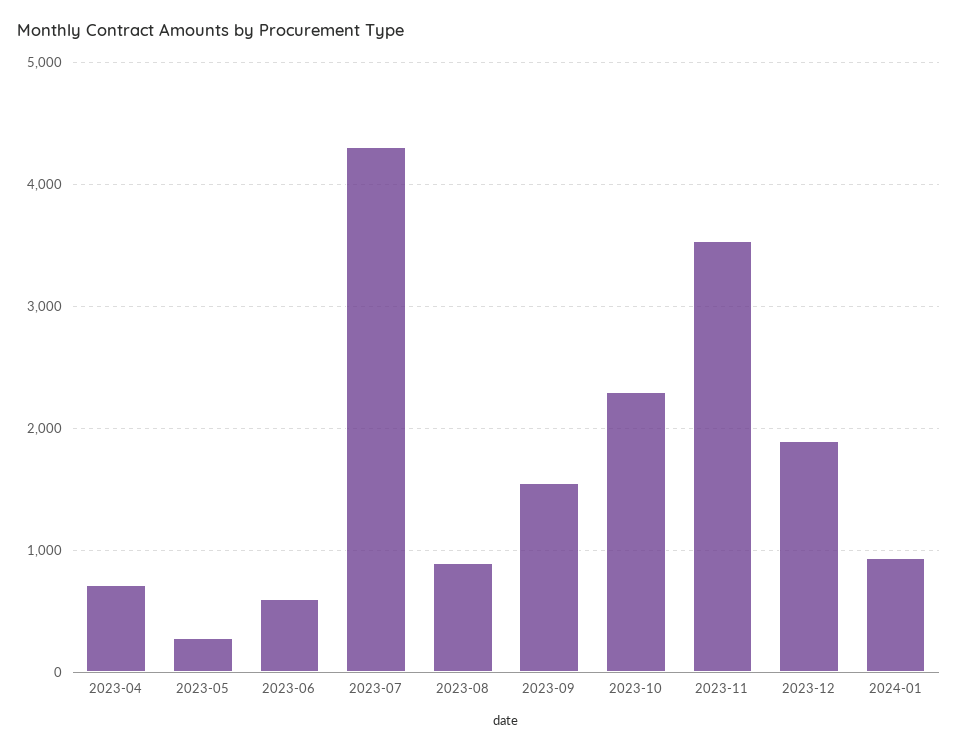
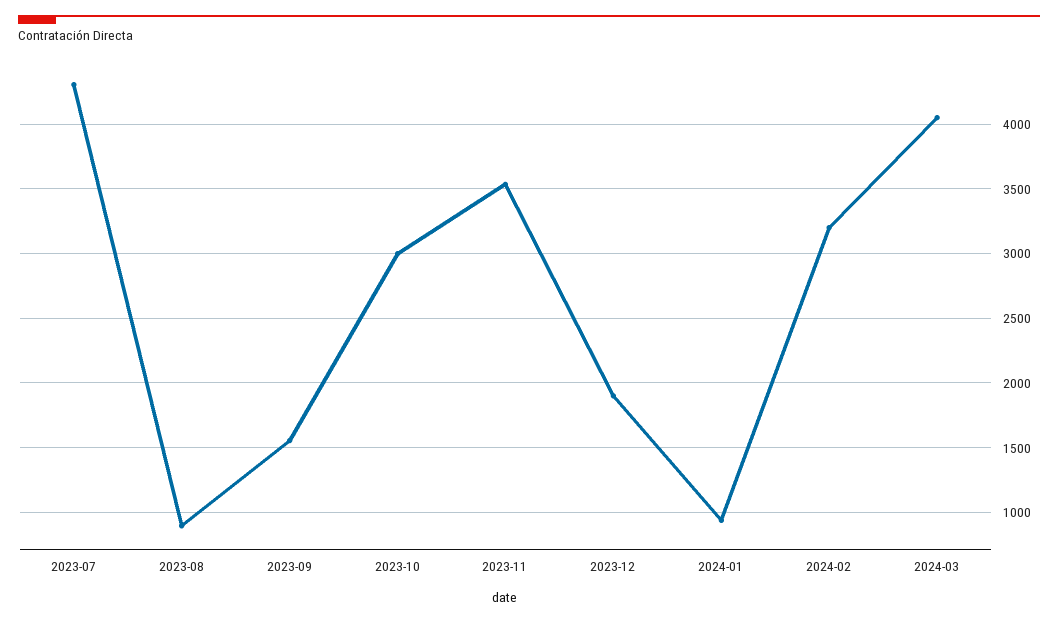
2023-04: 700 -> none
2023-05: 300 -> none
2023-06: 600 -> none
2023-10: 2300 -> 3000
2024-02: none -> 3200
2024-03: none -> 4050

